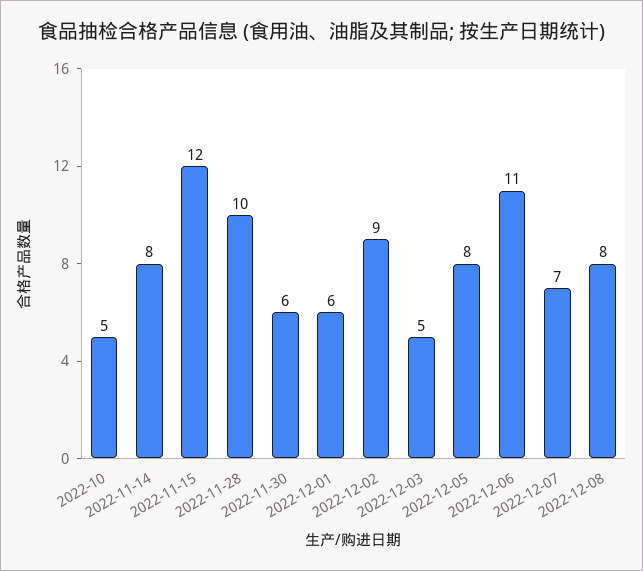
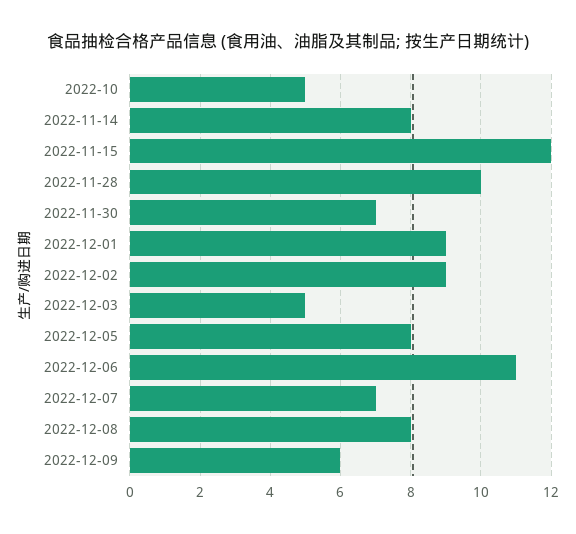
2022-11-30: 6 -> 7
2022-12-01: 6 -> 9
2022-12-09: none -> 6

